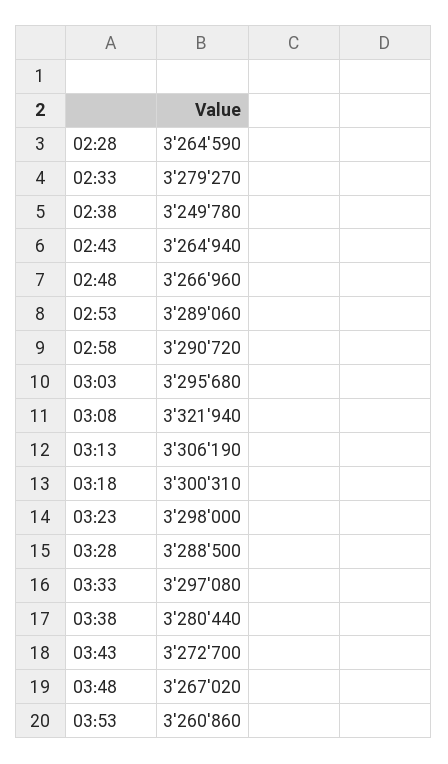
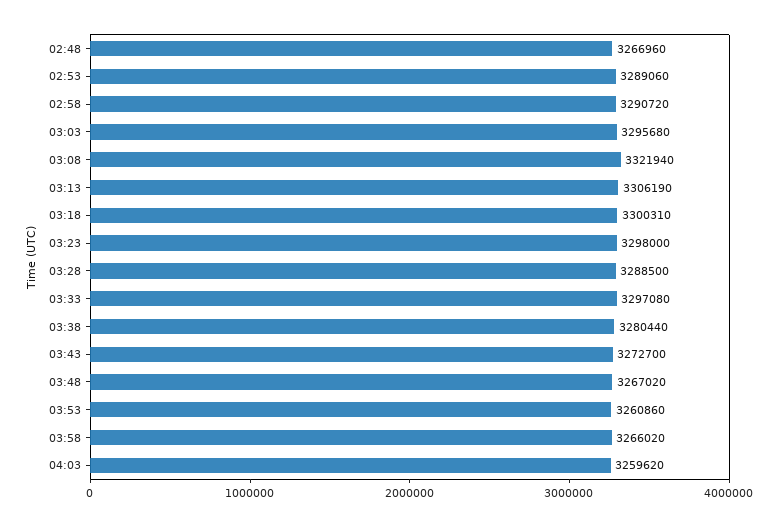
02:28: 3264590 -> none
02:33: 3279270 -> none
02:38: 3249780 -> none
02:43: 3264940 -> none
03:58: none -> 3266020
04:03: none -> 3259620

